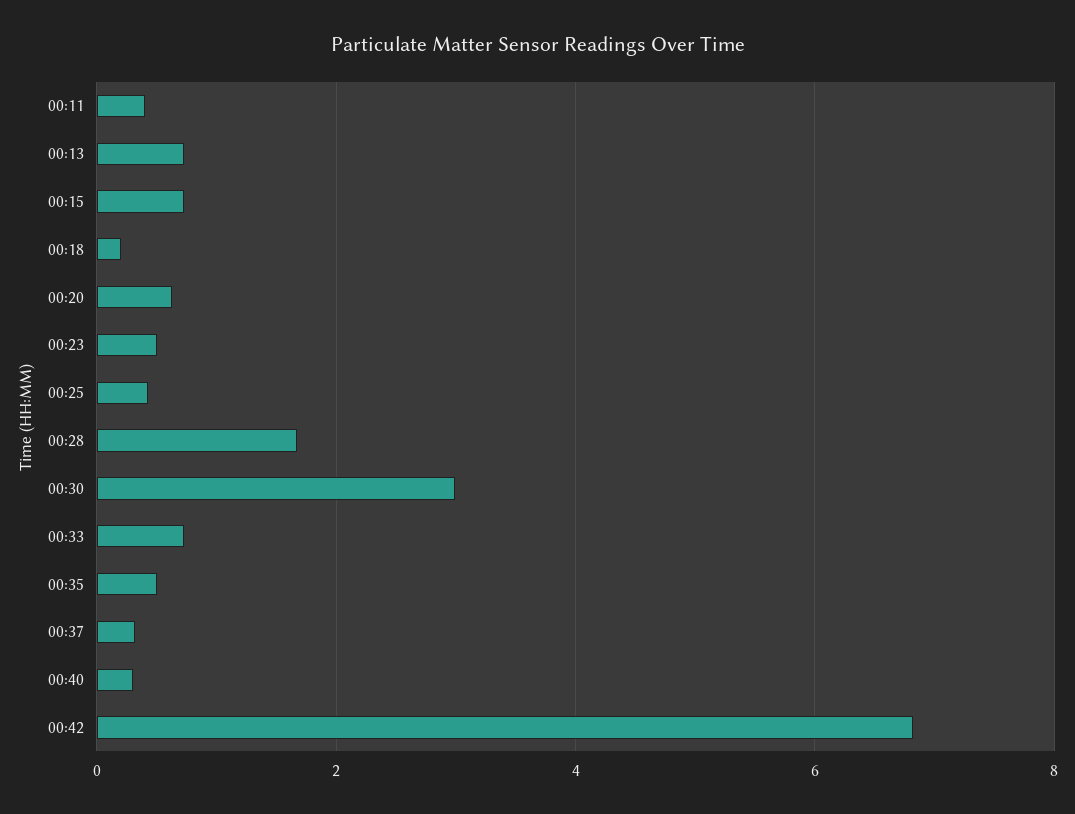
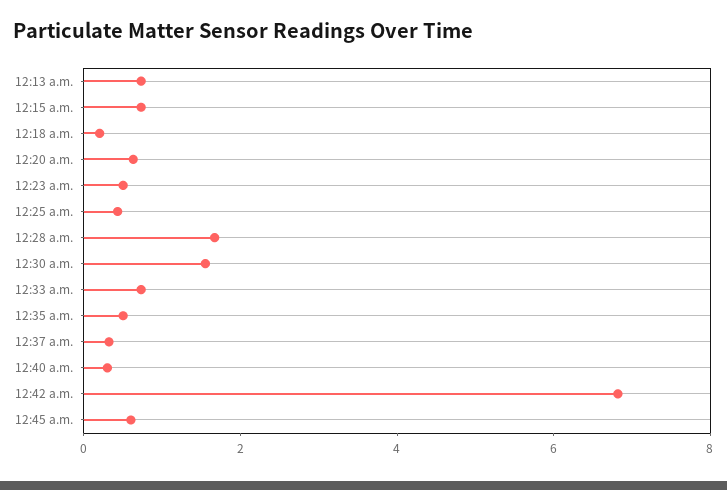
00:11: 0.4 -> none
00:30: 3 -> 1.5
12:45 a.m.: none -> 0.5

